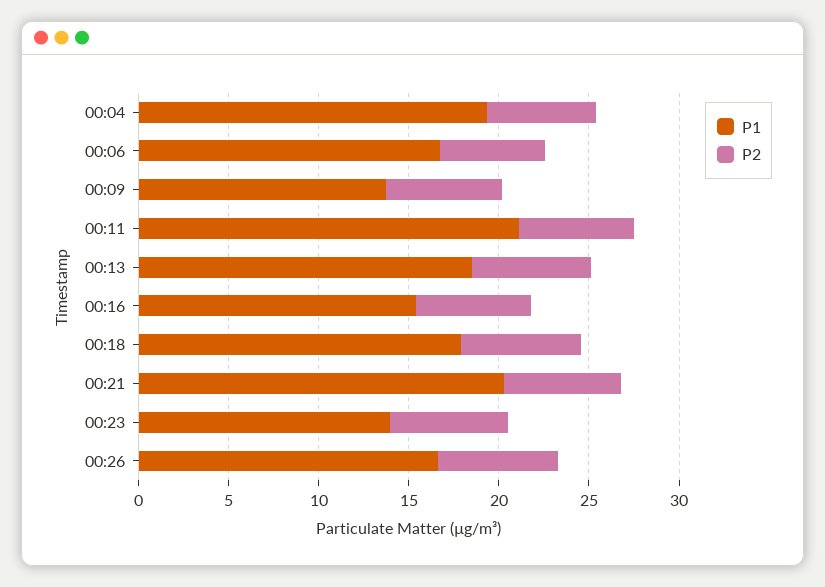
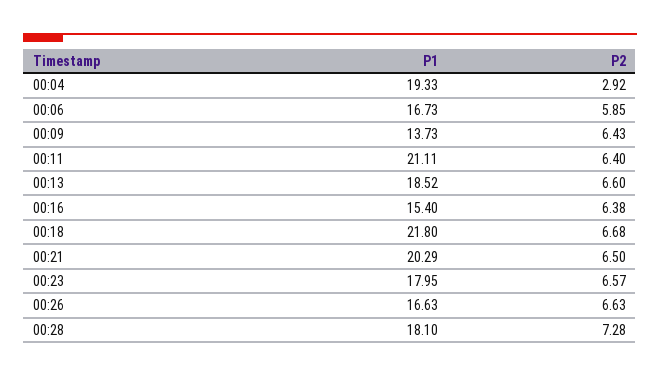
P2, 00:04: 6 -> 2.92
P1, 00:18: 18 -> 21.8
P1, 00:23: 14 -> 17.95
P1, 00:28: none -> 18.1
P2, 00:28: none -> 7.28

